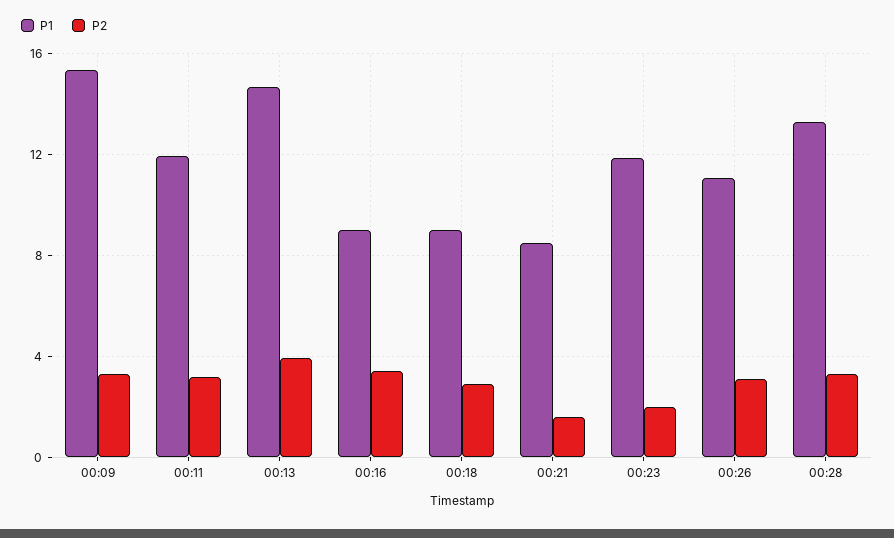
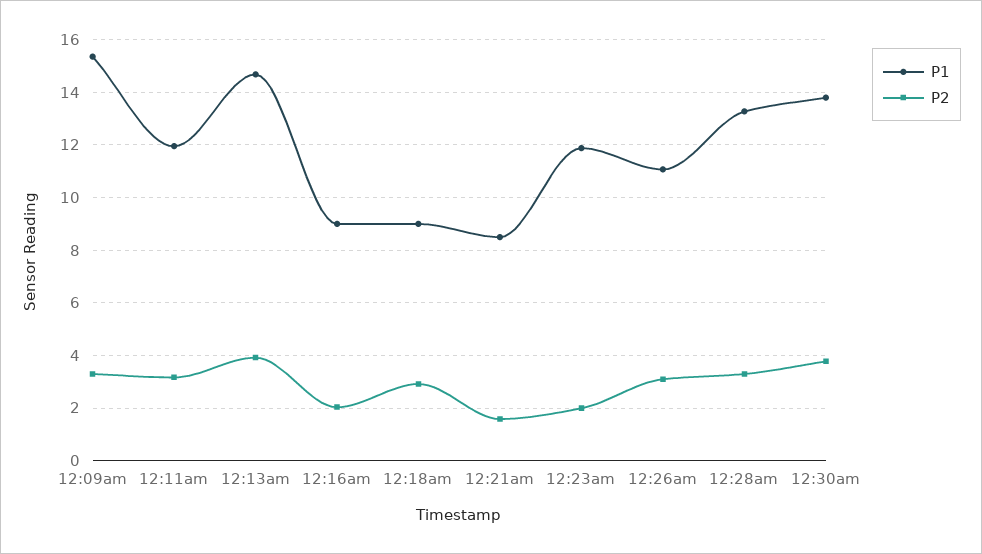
P2, 00:16: 3.5 -> 2
P1, 12:30am: none -> 13.75
P2, 12:30am: none -> 3.75

